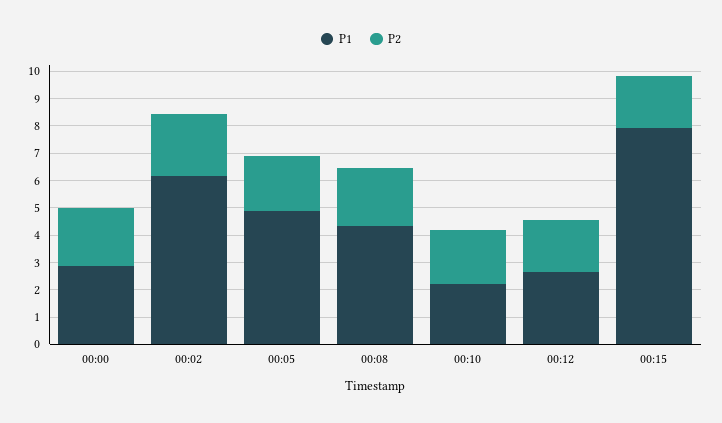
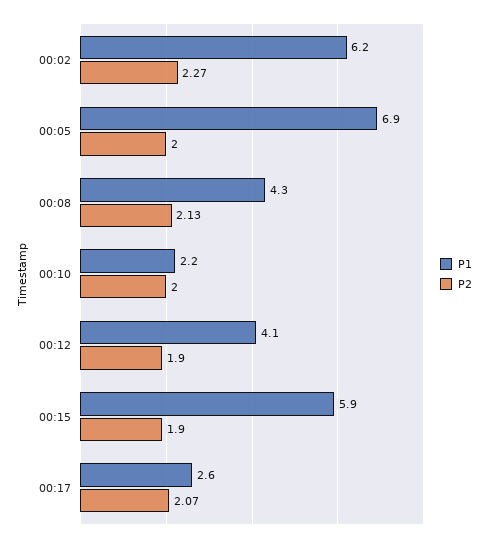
P1, 00:00: 3 -> none
P2, 00:00: 2 -> none
P1, 00:05: 5 -> 6.9
P1, 00:12: 2.5 -> 4.1
P1, 00:15: 8 -> 5.9
P1, 00:17: none -> 2.6
P2, 00:17: none -> 2.07

